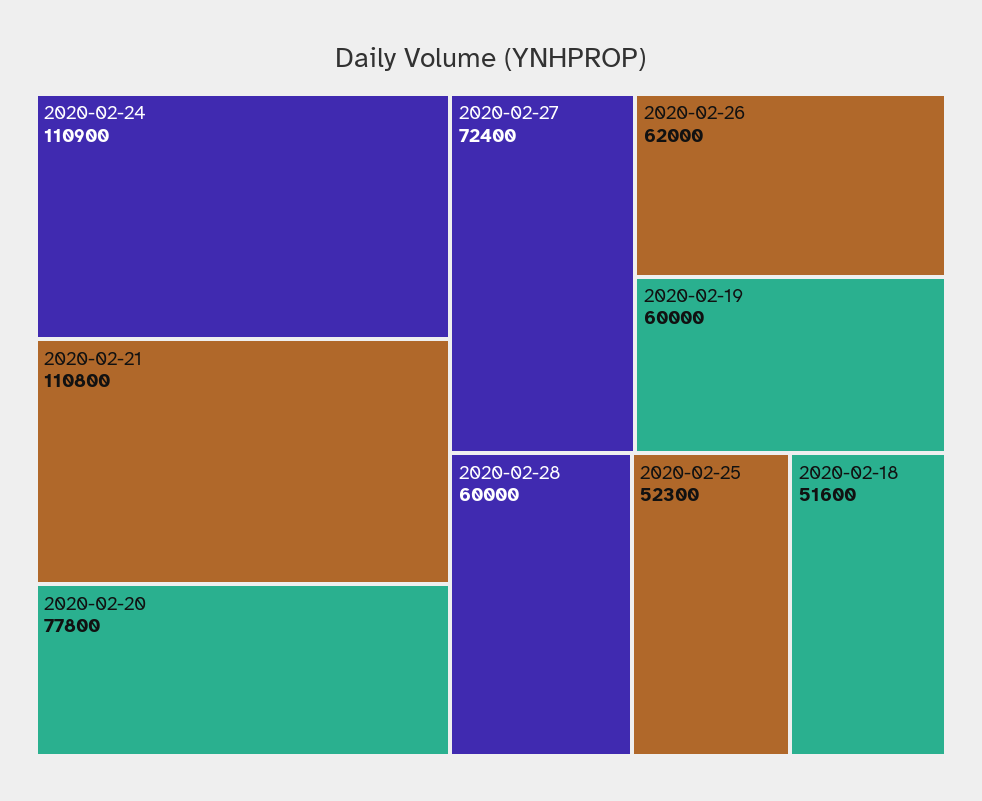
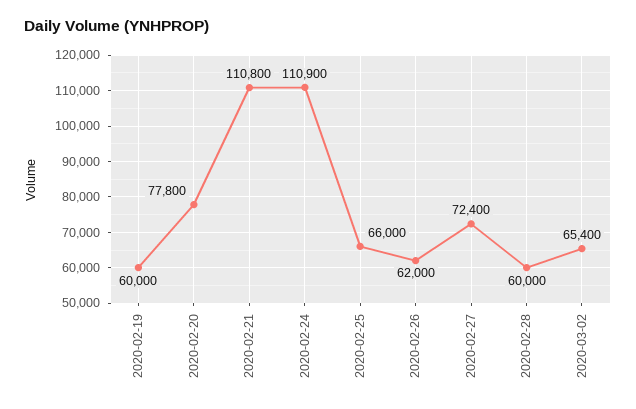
2020-02-25: 52300 -> 66000
2020-02-18: 51600 -> none
2020-03-02: none -> 65400

